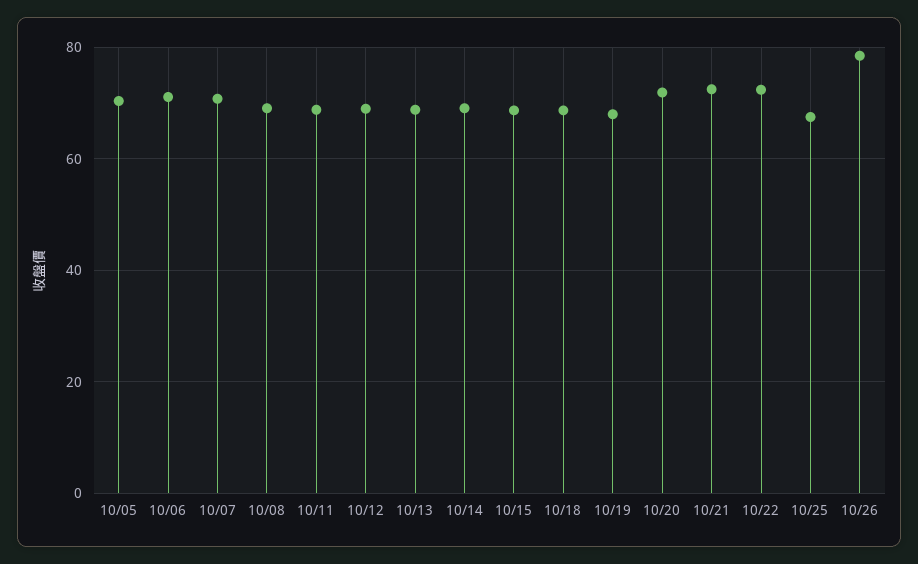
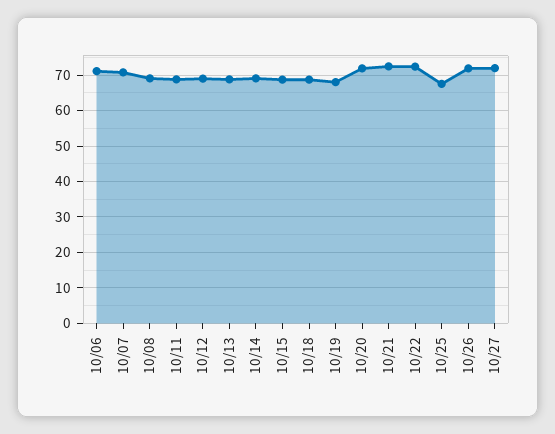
10/05: 70 -> none
10/26: 78 -> 72
10/27: none -> 72

